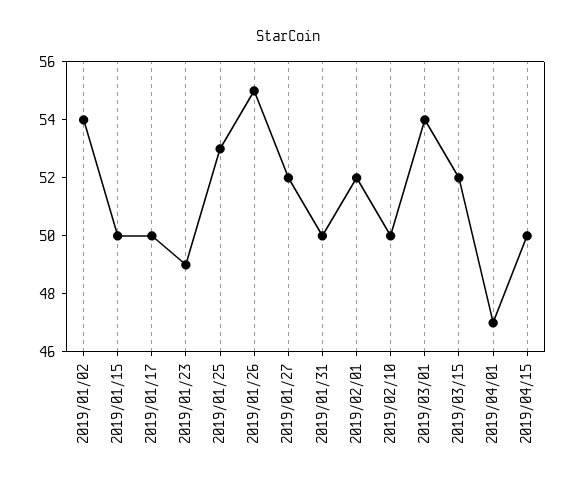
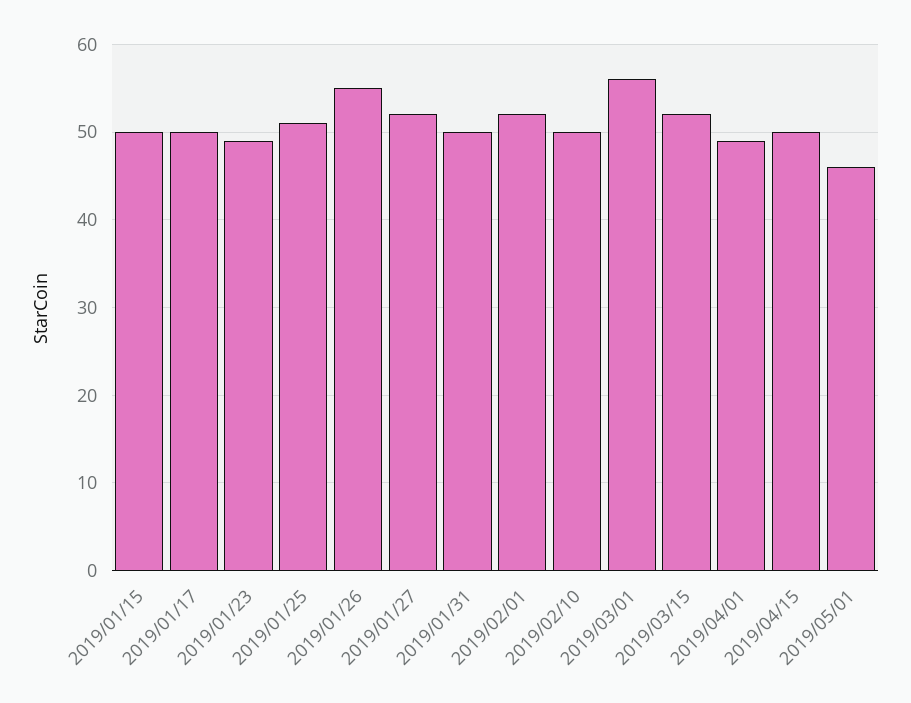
2019/01/02: 54 -> none
2019/01/25: 53 -> 51
2019/03/01: 54 -> 56
2019/04/01: 47 -> 49
2019/05/01: none -> 46

